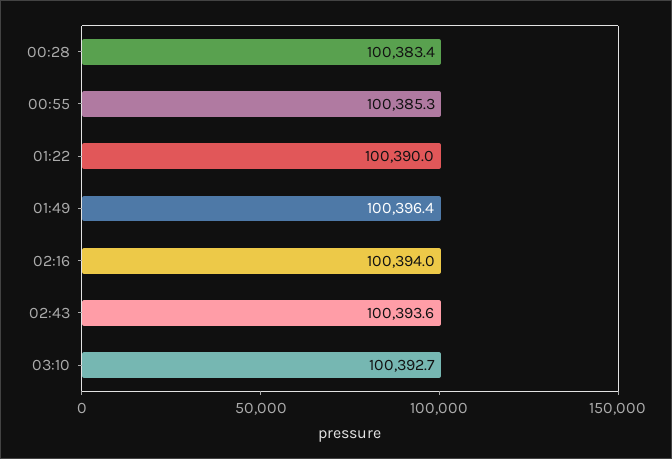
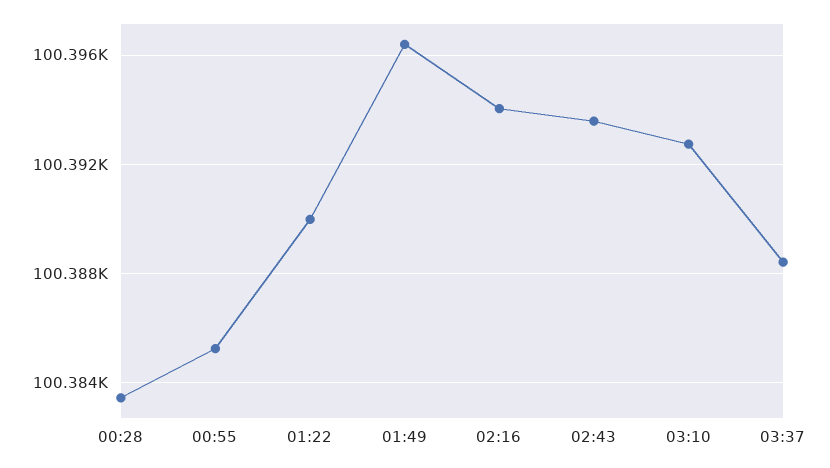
03:37: none -> 100388.5

